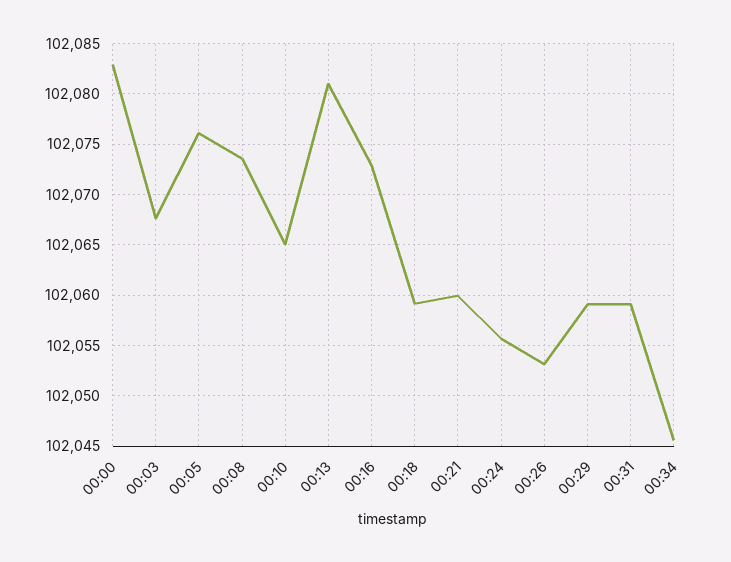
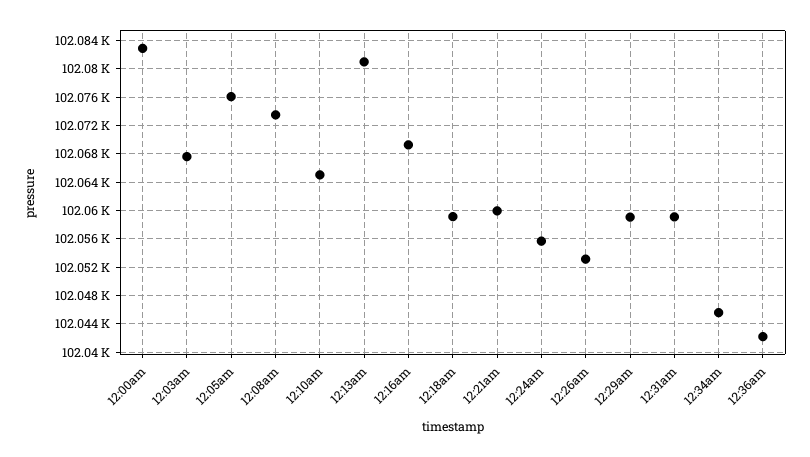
00:16: 102073 -> 102069
12:36am: none -> 102042

